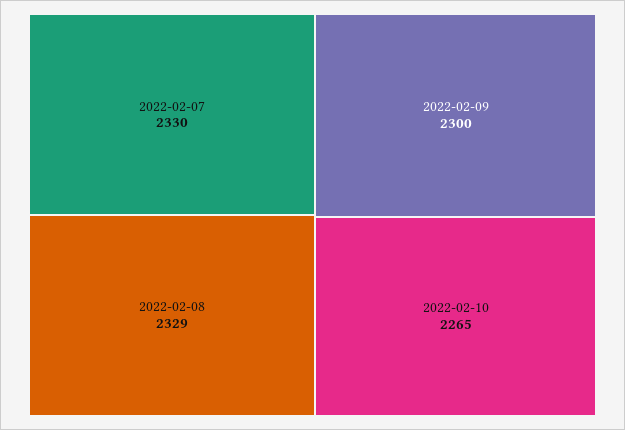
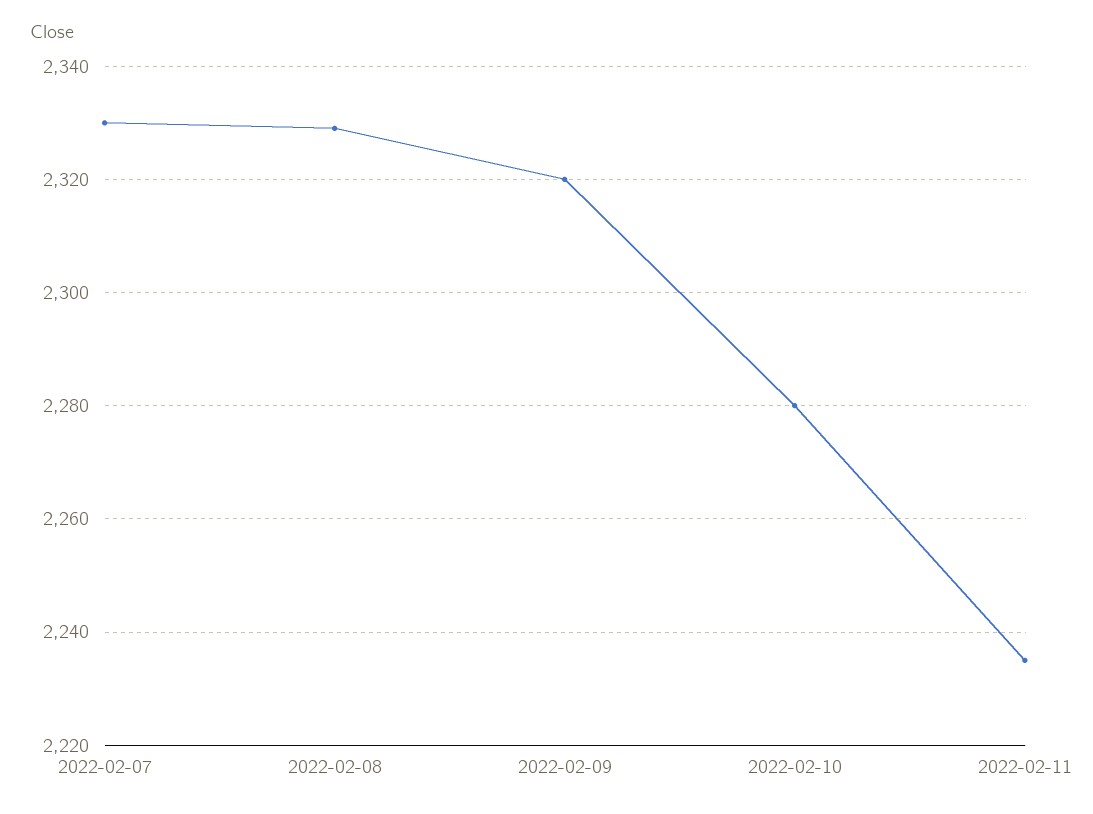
2022-02-09: 2300 -> 2320
2022-02-10: 2265 -> 2280
2022-02-11: none -> 2235

